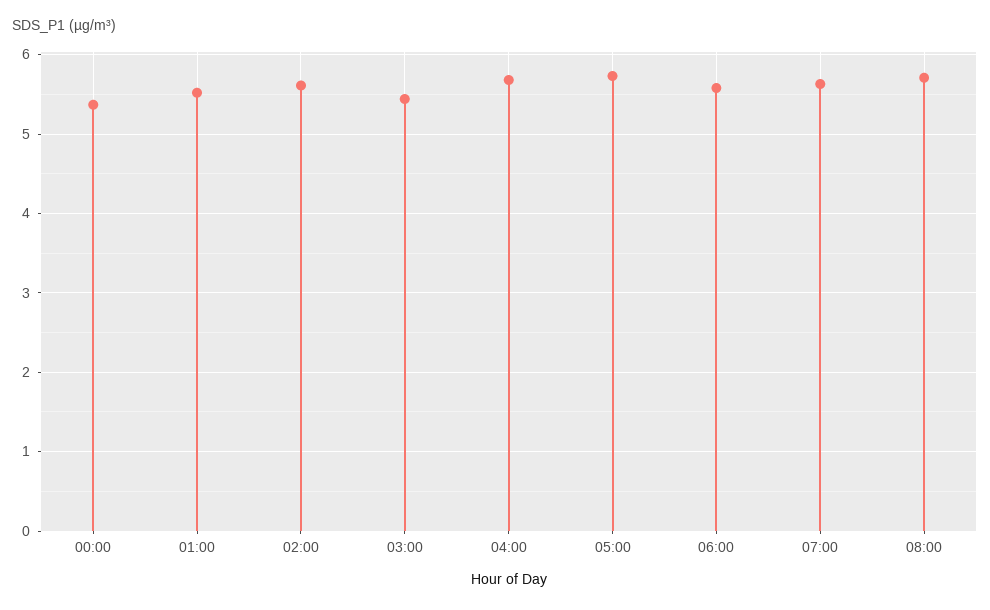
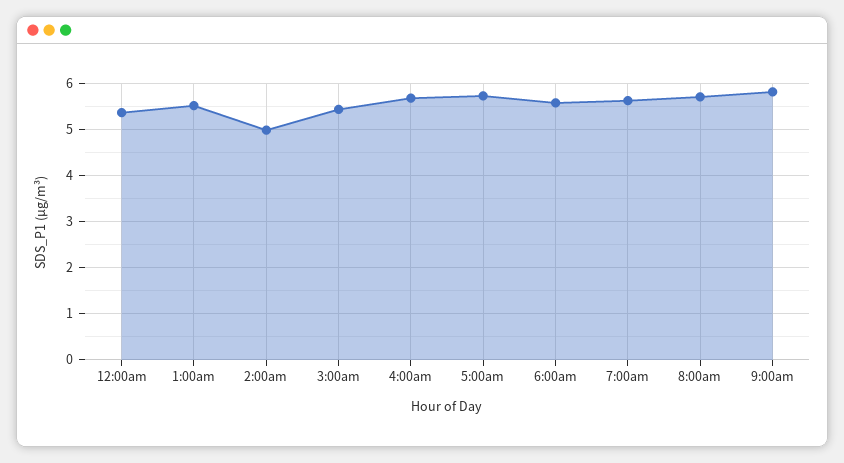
02:00: 5.6 -> 5
9:00am: none -> 5.8

